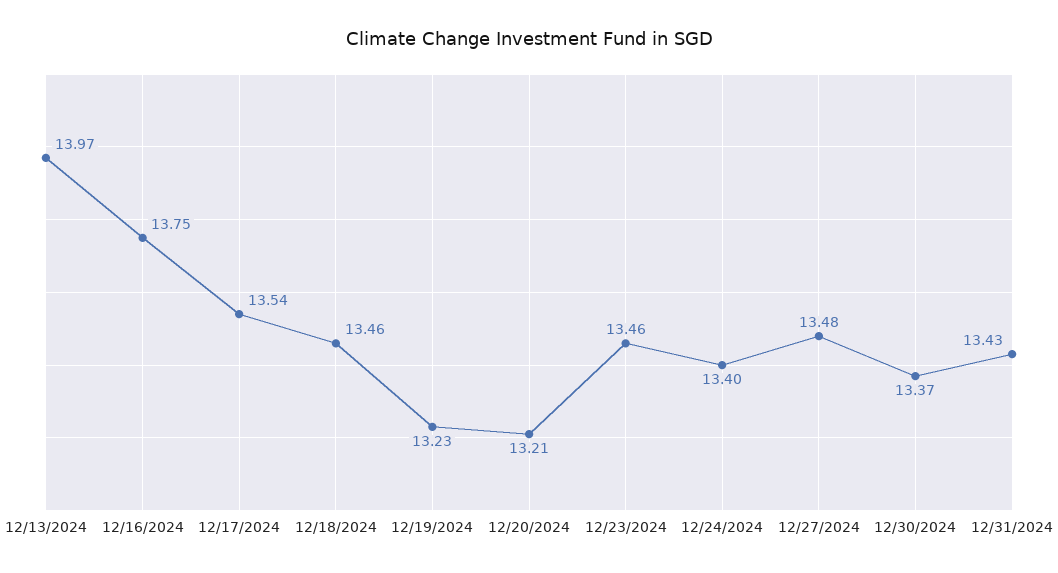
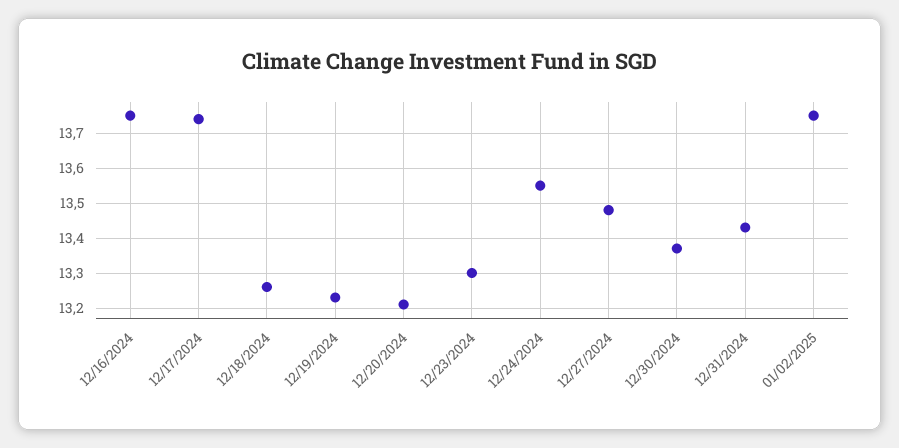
12/13/2024: 13.97 -> none
12/17/2024: 13.54 -> 13.75
12/18/2024: 13.46 -> 13.25
12/23/2024: 13.46 -> 13.3
12/24/2024: 13.4 -> 13.55
01/02/2025: none -> 13.75

